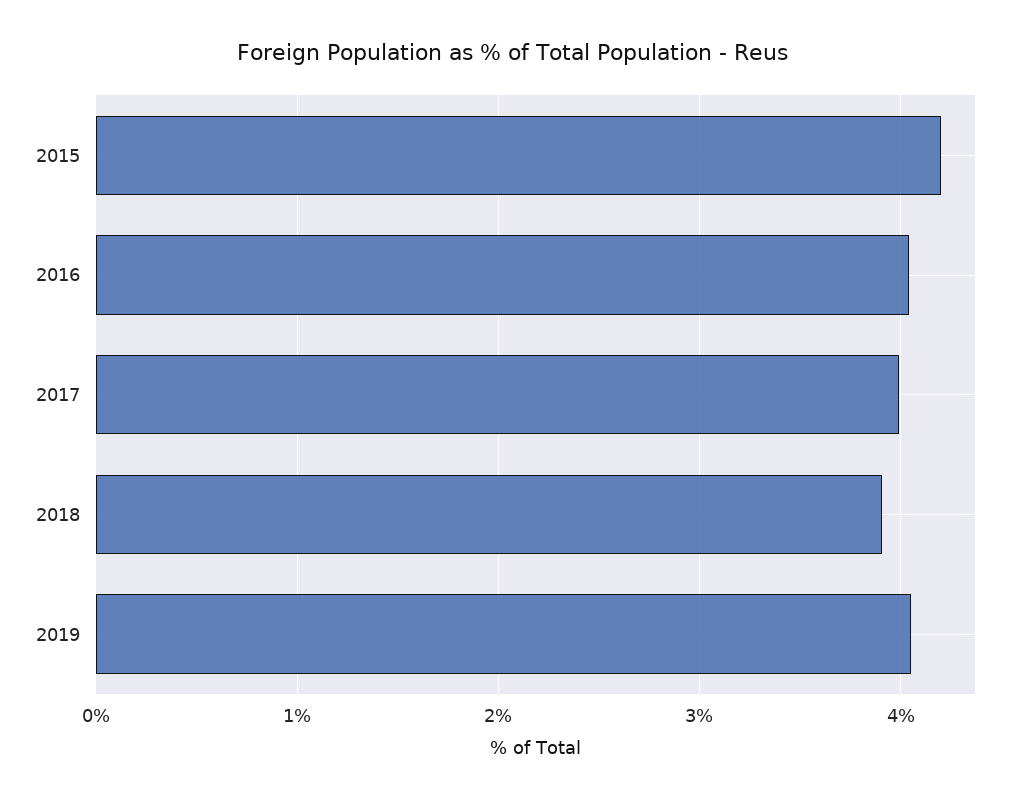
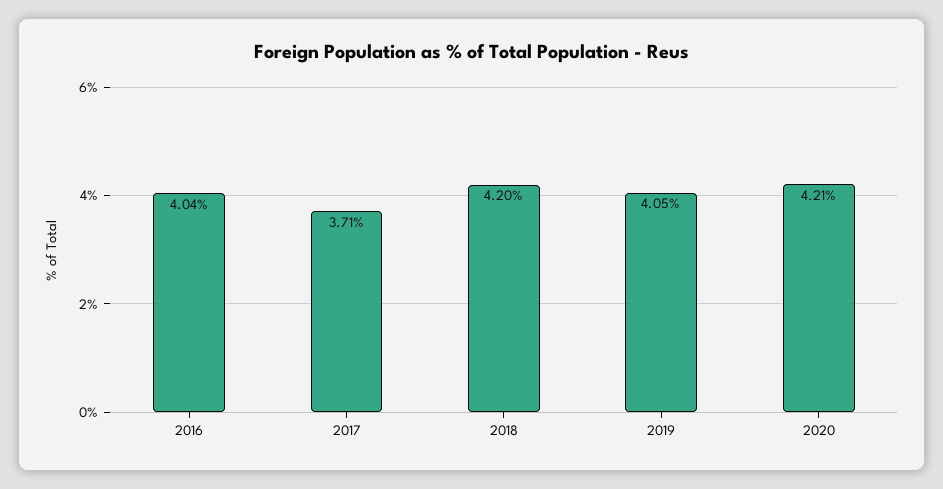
2015: 4.2 -> none
2017: 4 -> 3.71
2018: 3.9 -> 4.2
2020: none -> 4.21

